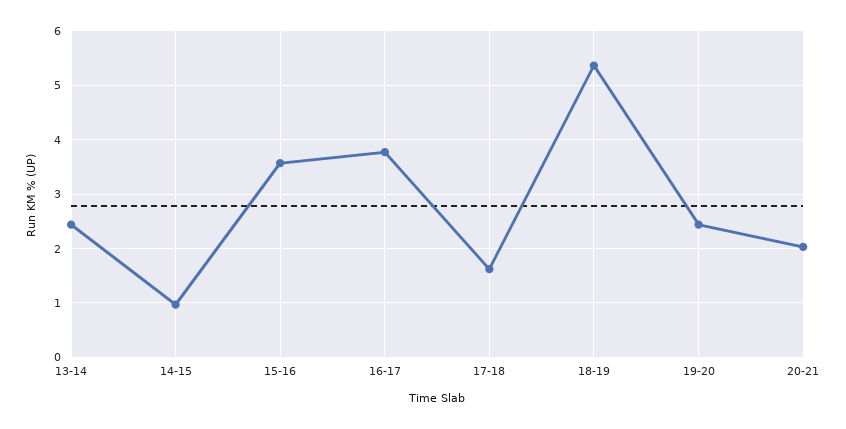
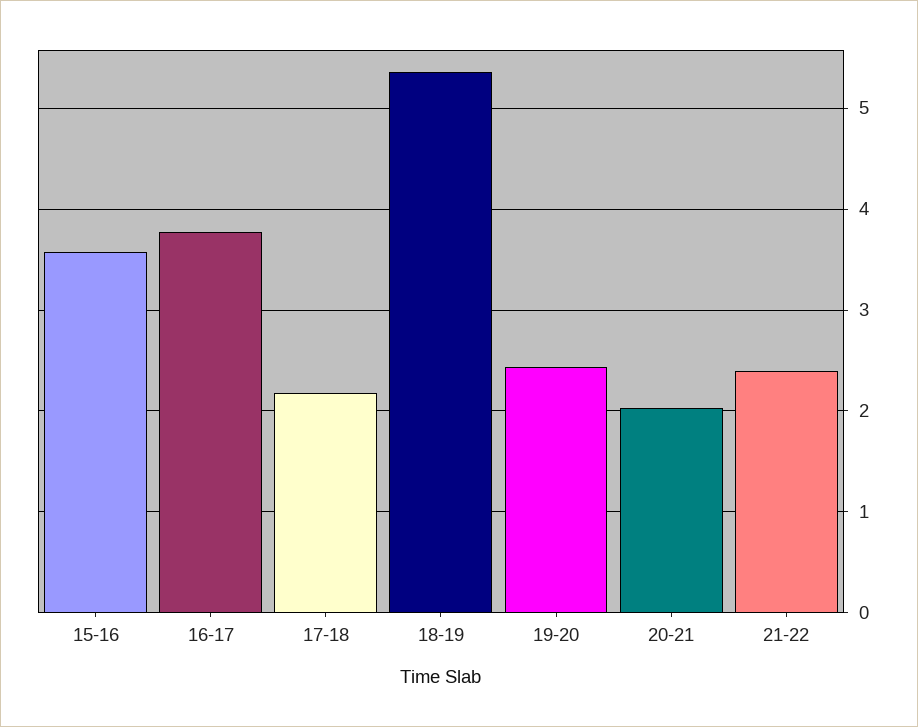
13-14: 2.4 -> none
14-15: 1 -> none
17-18: 1.6 -> 2.2
21-22: none -> 2.4

